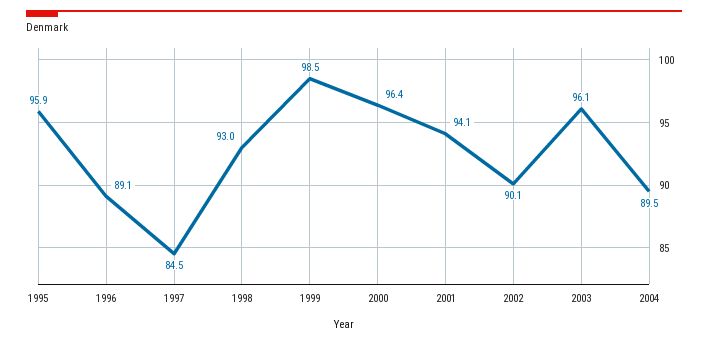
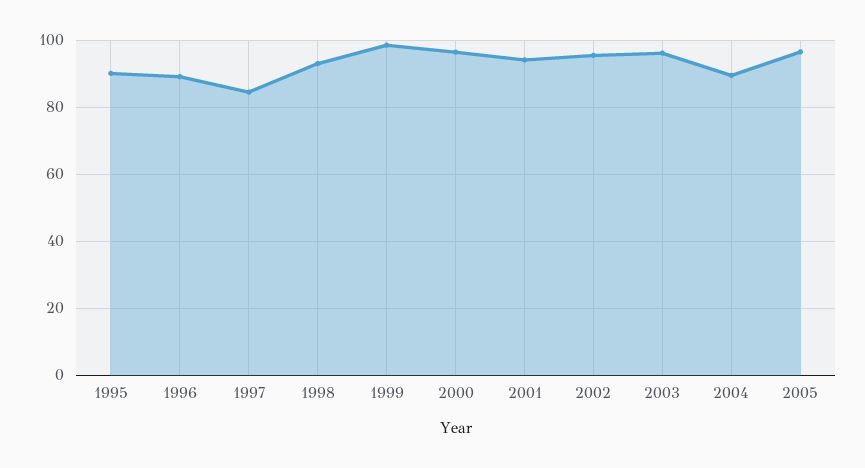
1995: 95.9 -> 90
2002: 90.1 -> 96
2005: none -> 96

